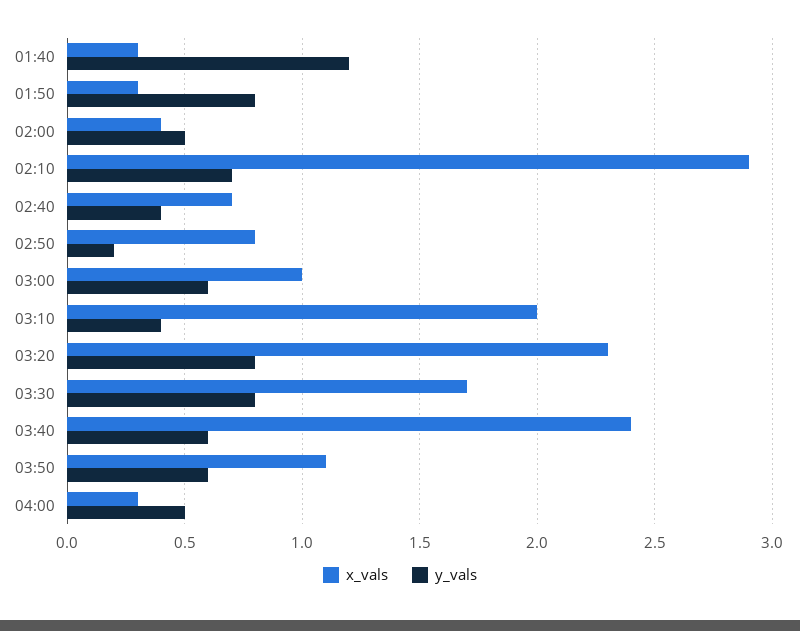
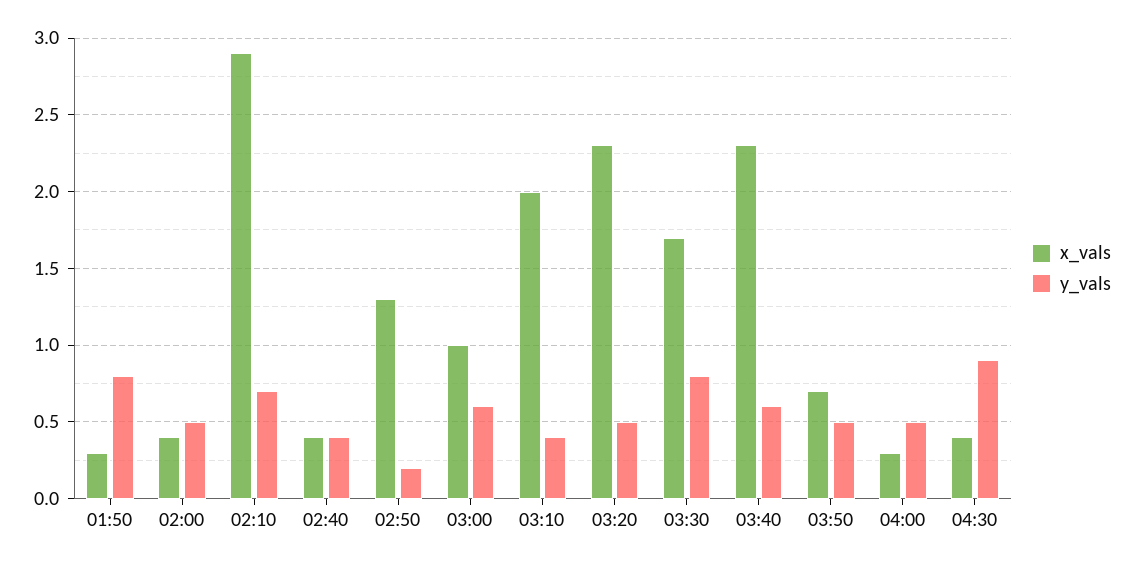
x_vals, 01:40: 0.3 -> none
y_vals, 01:40: 1.2 -> none
x_vals, 02:40: 0.7 -> 0.4
x_vals, 02:50: 0.8 -> 1.3
y_vals, 03:20: 0.8 -> 0.5
x_vals, 03:40: 2.4 -> 2.3
x_vals, 03:50: 1.1 -> 0.7
y_vals, 03:50: 0.6 -> 0.5
x_vals, 04:30: none -> 0.4
y_vals, 04:30: none -> 0.9

